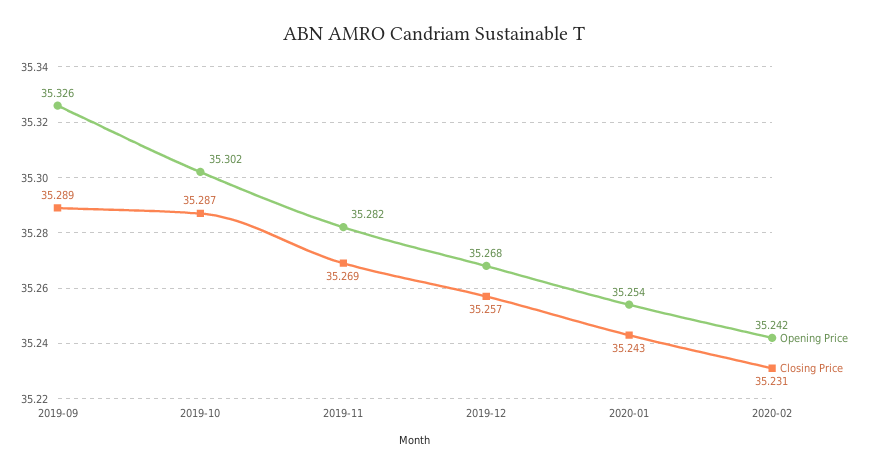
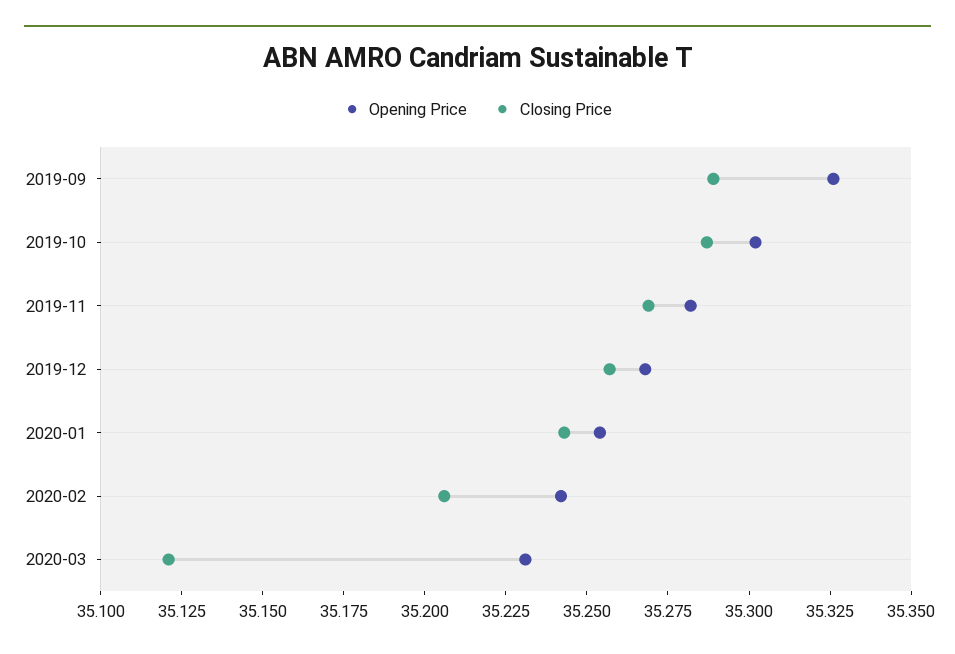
Closing Price, 2020-02: 35.231 -> 35.205
Opening Price, 2020-03: none -> 35.23
Closing Price, 2020-03: none -> 35.12

